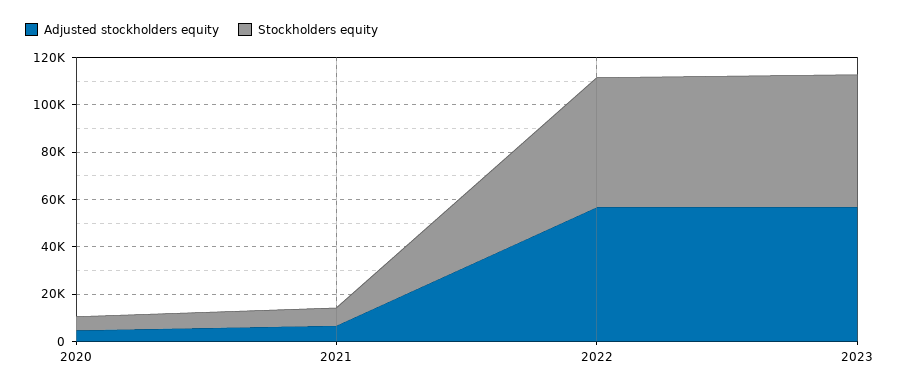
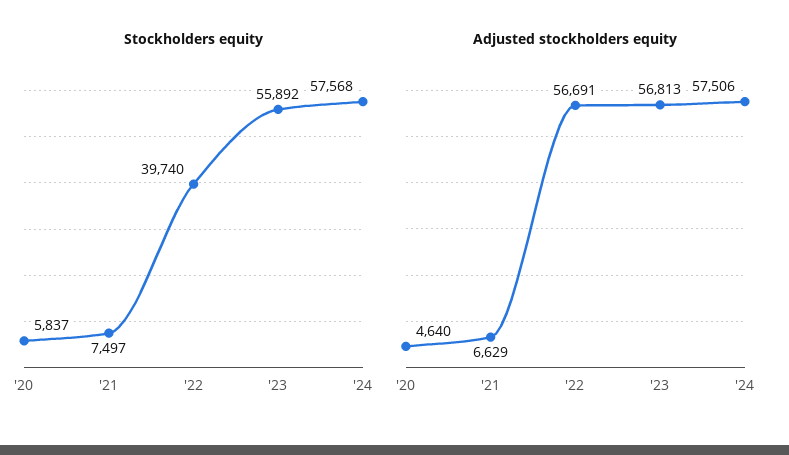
Stockholders equity, 2022: 55000 -> 39740
Stockholders equity, '24: none -> 57568
Adjusted stockholders equity, '24: none -> 57506

